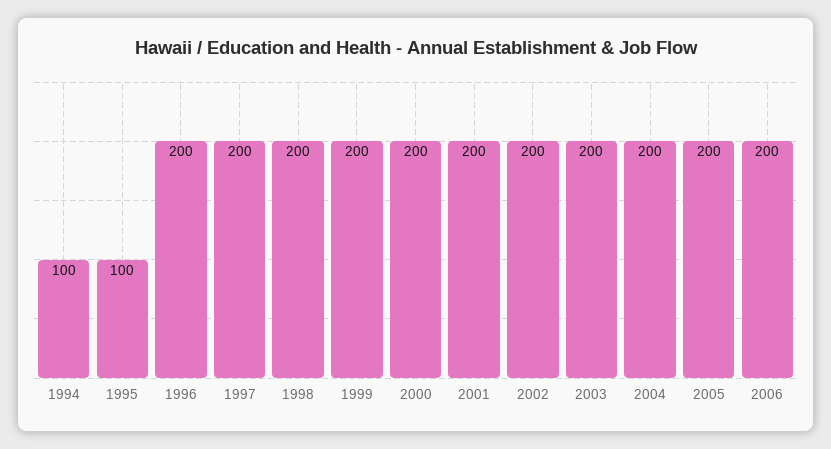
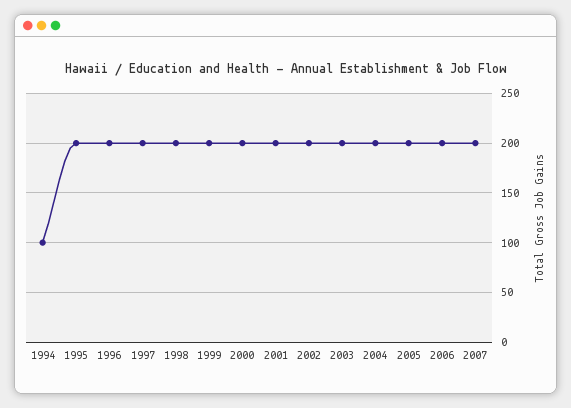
1995: 100 -> 200
2007: none -> 200

